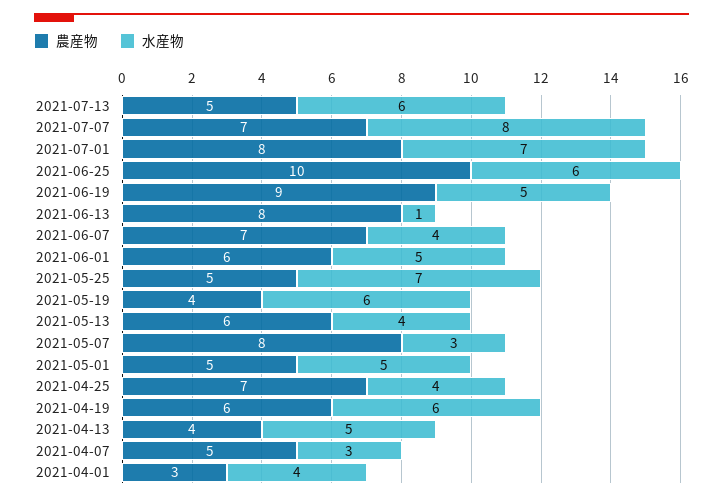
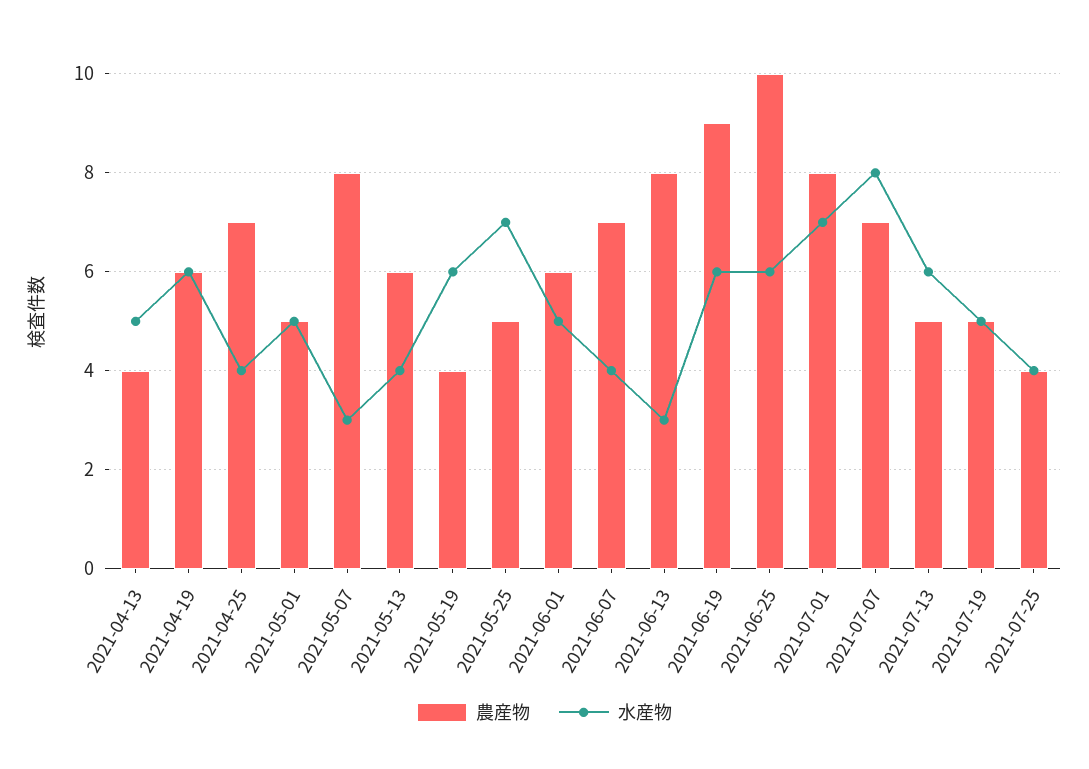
水産物, 2021-06-19: 5 -> 6
水産物, 2021-06-13: 1 -> 3
農産物, 2021-04-07: 5 -> none
水産物, 2021-04-07: 3 -> none
農産物, 2021-04-01: 3 -> none
水産物, 2021-04-01: 4 -> none
農産物, 2021-07-19: none -> 5
水産物, 2021-07-19: none -> 5
農産物, 2021-07-25: none -> 4
水産物, 2021-07-25: none -> 4

